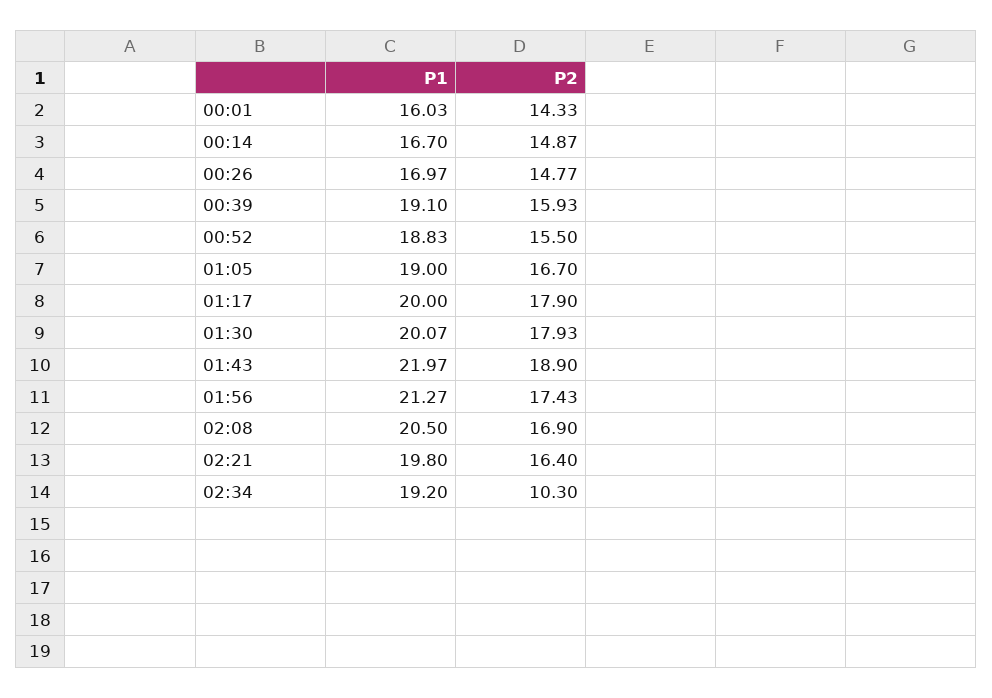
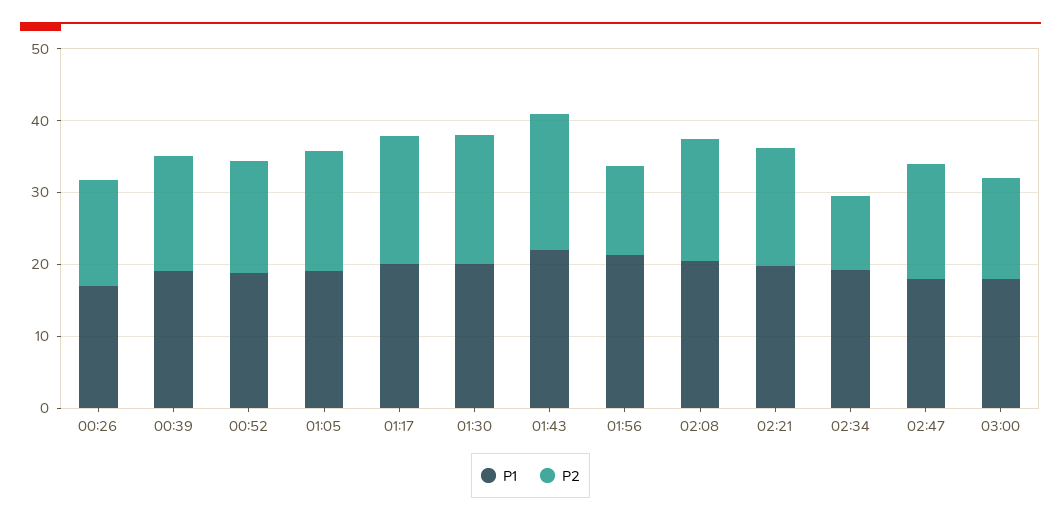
P1, 00:01: 16.03 -> none
P2, 00:01: 14.33 -> none
P1, 00:14: 16.7 -> none
P2, 00:14: 14.87 -> none
P2, 01:56: 17.43 -> 12
P1, 02:47: none -> 18
P2, 02:47: none -> 16
P1, 03:00: none -> 18
P2, 03:00: none -> 14

